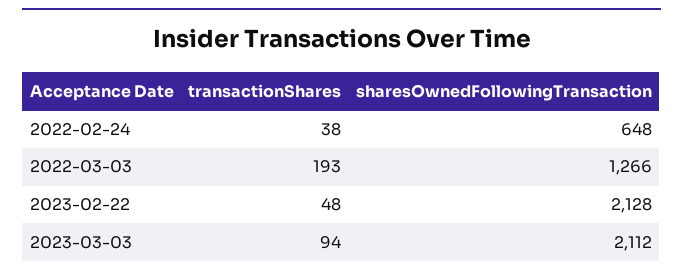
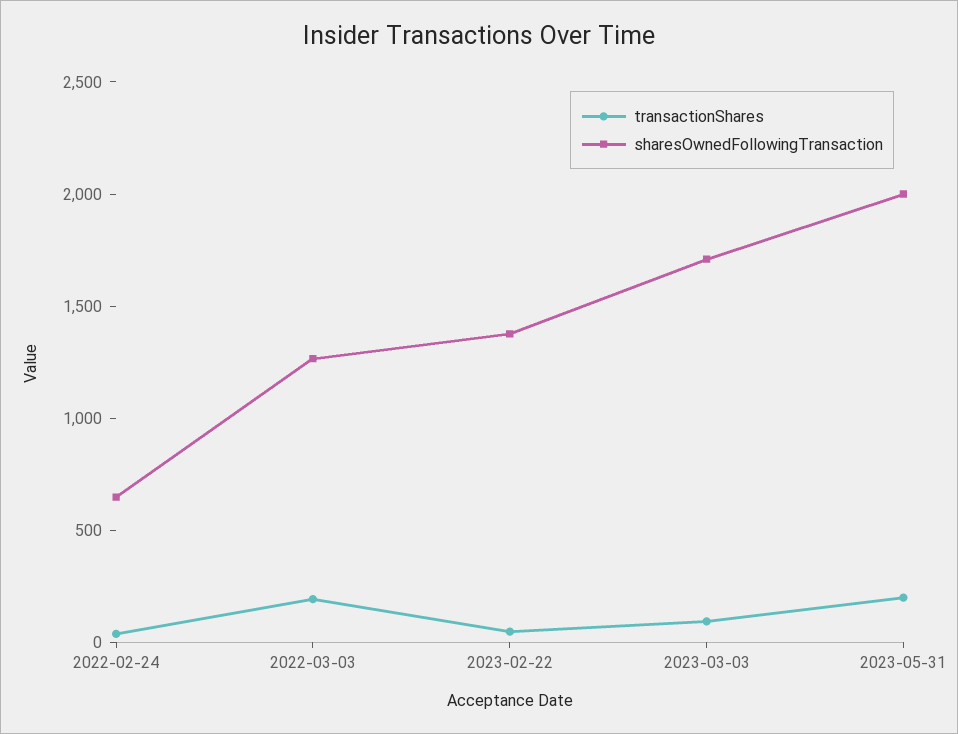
sharesOwnedFollowingTransaction, 2023-02-22: 2128 -> 1400
sharesOwnedFollowingTransaction, 2023-03-03: 2112 -> 1700
transactionShares, 2023-05-31: none -> 200
sharesOwnedFollowingTransaction, 2023-05-31: none -> 2000

